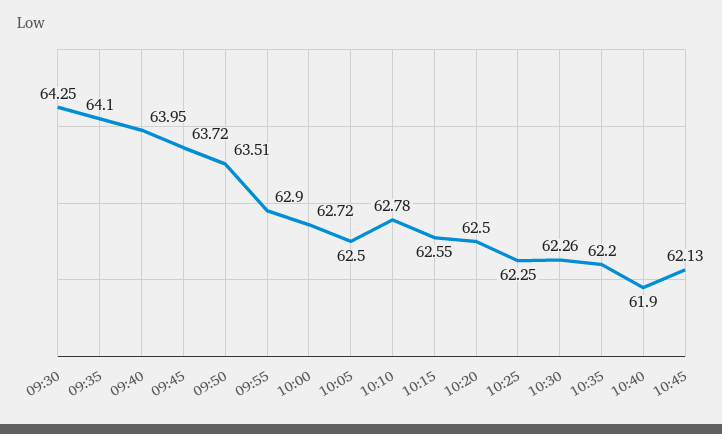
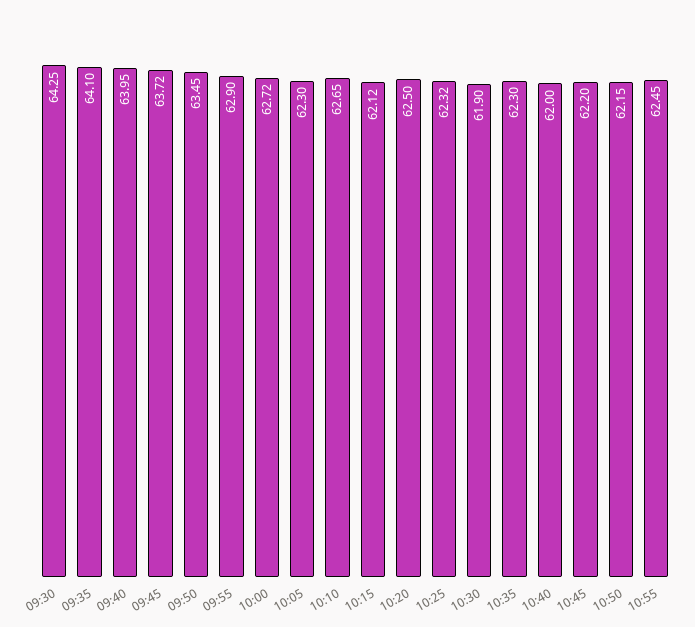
09:50: 63.51 -> 63.45
10:05: 62.5 -> 62.3
10:10: 62.78 -> 62.65
10:15: 62.55 -> 62.12
10:25: 62.25 -> 62.32
10:30: 62.26 -> 61.9
10:35: 62.2 -> 62.3
10:40: 61.9 -> 62
10:45: 62.13 -> 62.2
10:50: none -> 62.15
10:55: none -> 62.45

